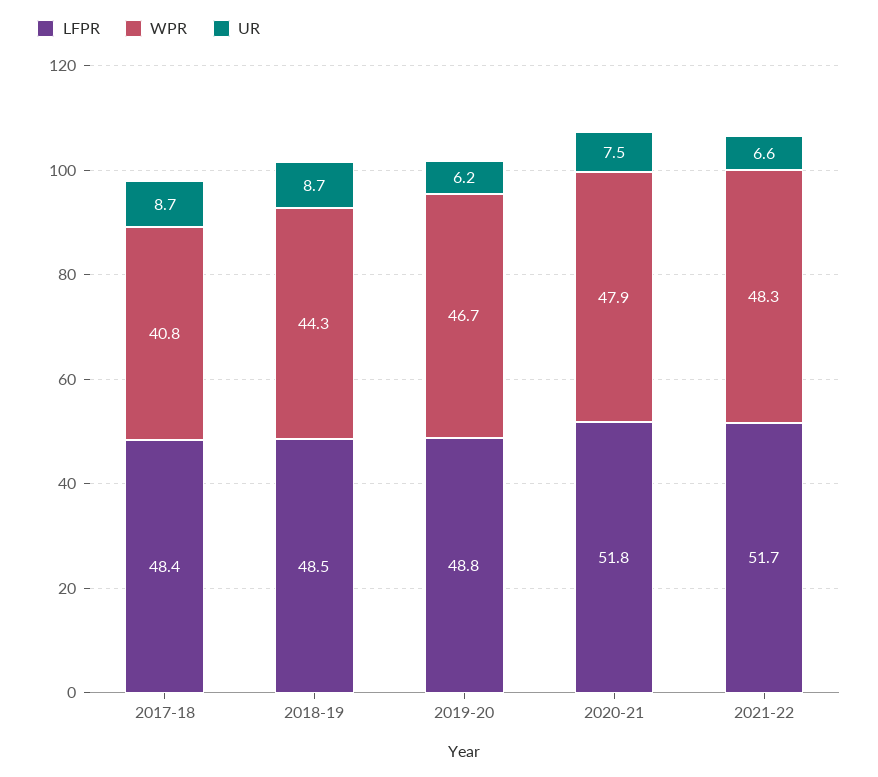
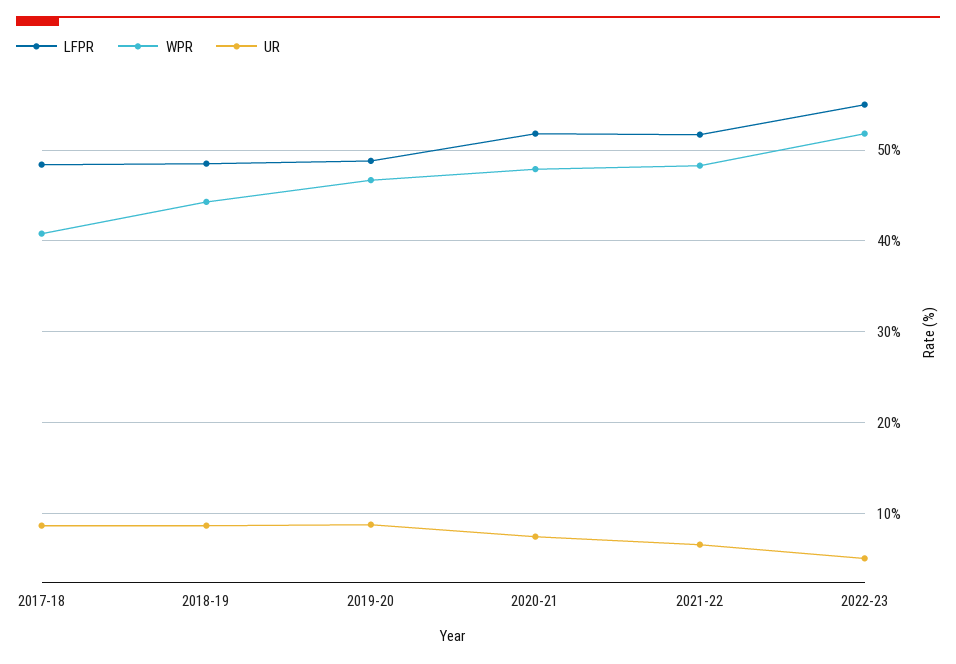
UR, 2019-20: 6.2 -> 9
LFPR, 2022-23: none -> 55
WPR, 2022-23: none -> 52
UR, 2022-23: none -> 5

